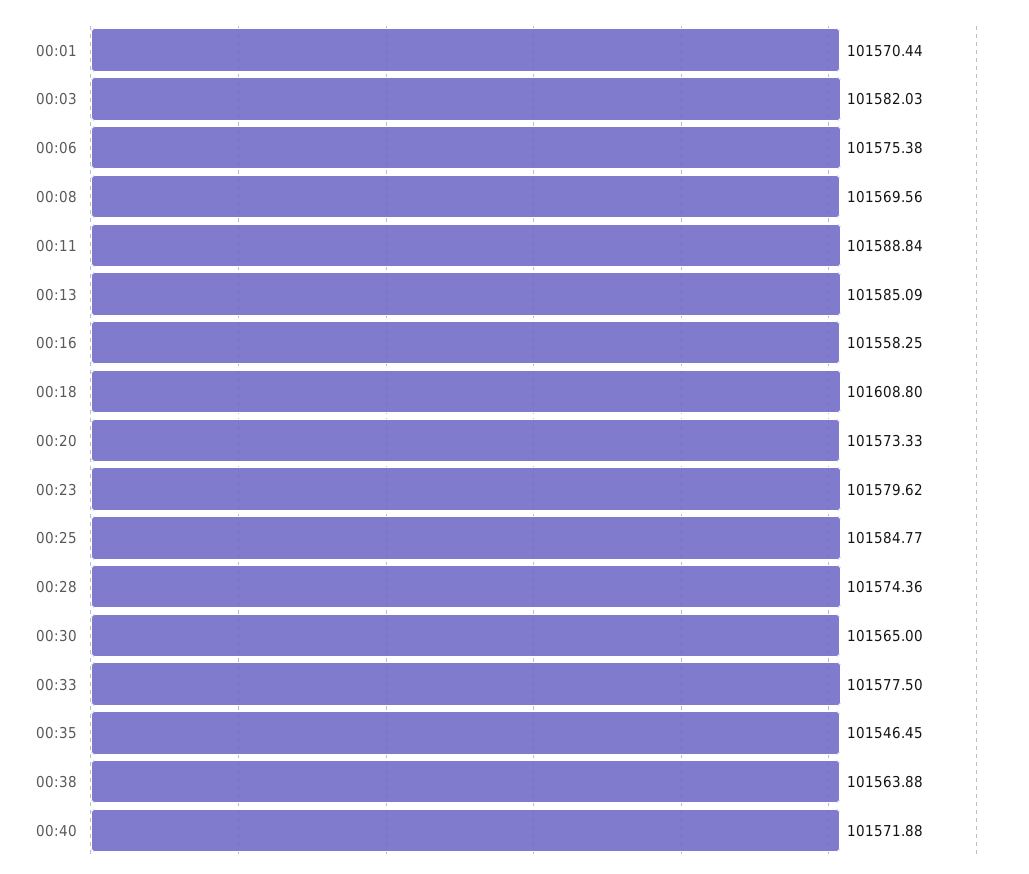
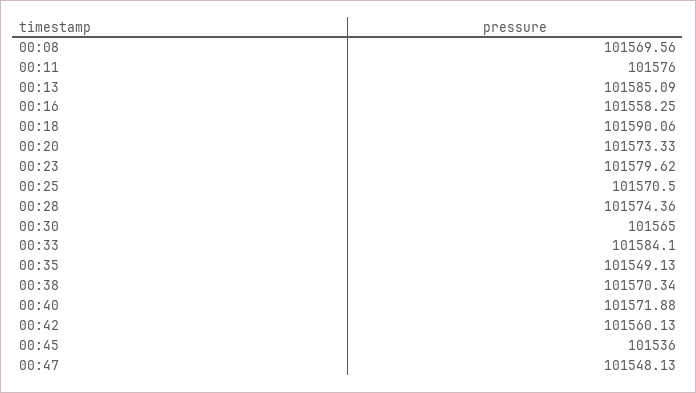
00:01: 101570.44 -> none
00:03: 101582.03 -> none
00:06: 101575.38 -> none
00:11: 101588.84 -> 101576
00:18: 101608.8 -> 101590.06
00:25: 101584.77 -> 101570.5
00:33: 101577.5 -> 101584.1
00:35: 101546.45 -> 101549.13
00:38: 101563.88 -> 101570.34
00:42: none -> 101560.13
00:45: none -> 101536
00:47: none -> 101548.13

